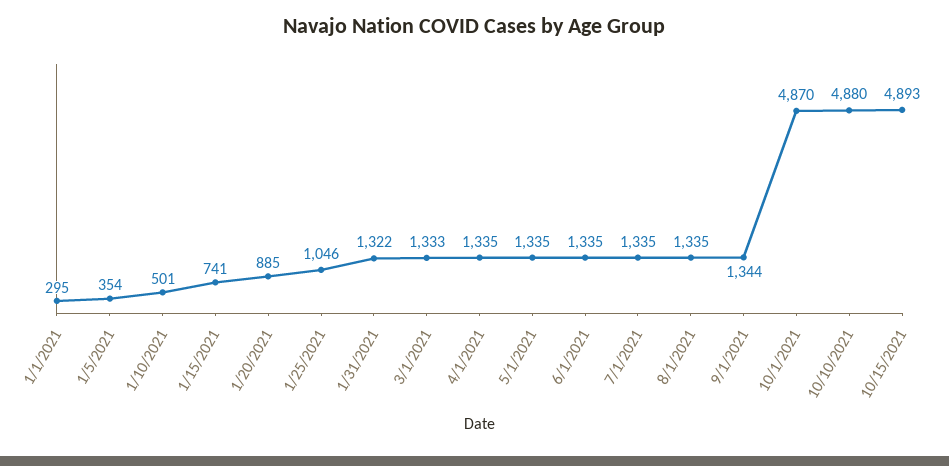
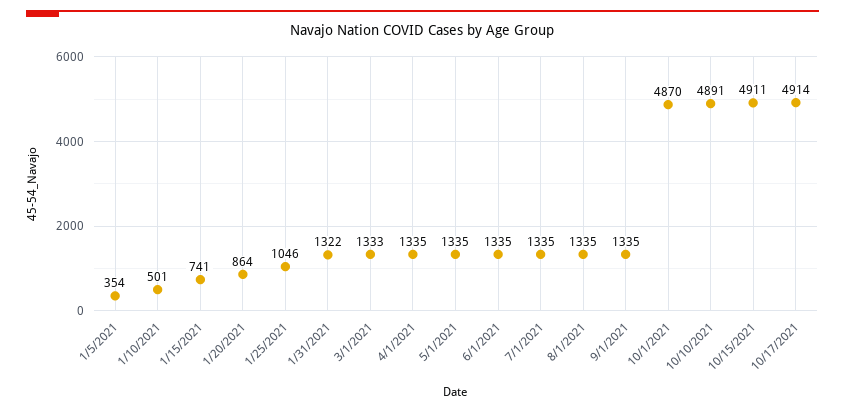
1/1/2021: 295 -> none
1/20/2021: 885 -> 864
9/1/2021: 1344 -> 1335
10/10/2021: 4880 -> 4891
10/15/2021: 4893 -> 4911
10/17/2021: none -> 4914

